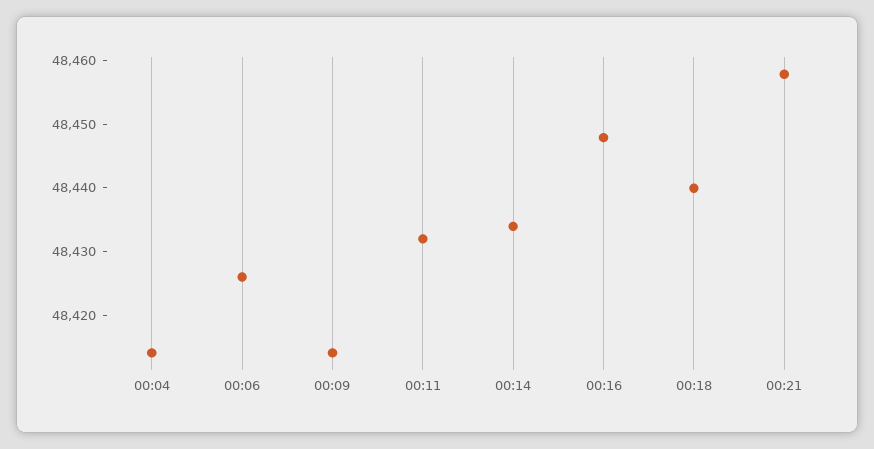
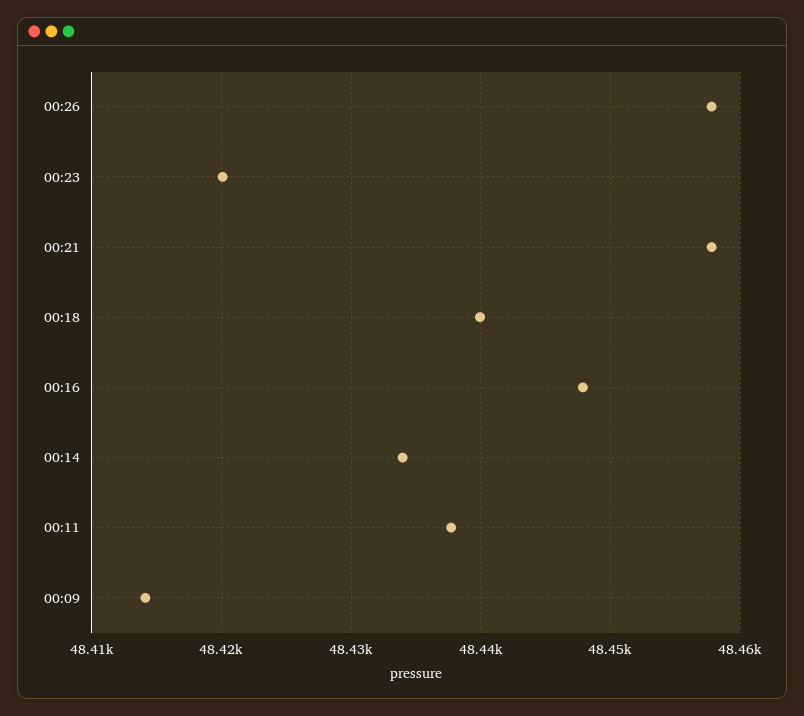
00:04: 48414 -> none
00:06: 48426 -> none
00:11: 48432 -> 48438
00:26: none -> 48458
00:23: none -> 48420

